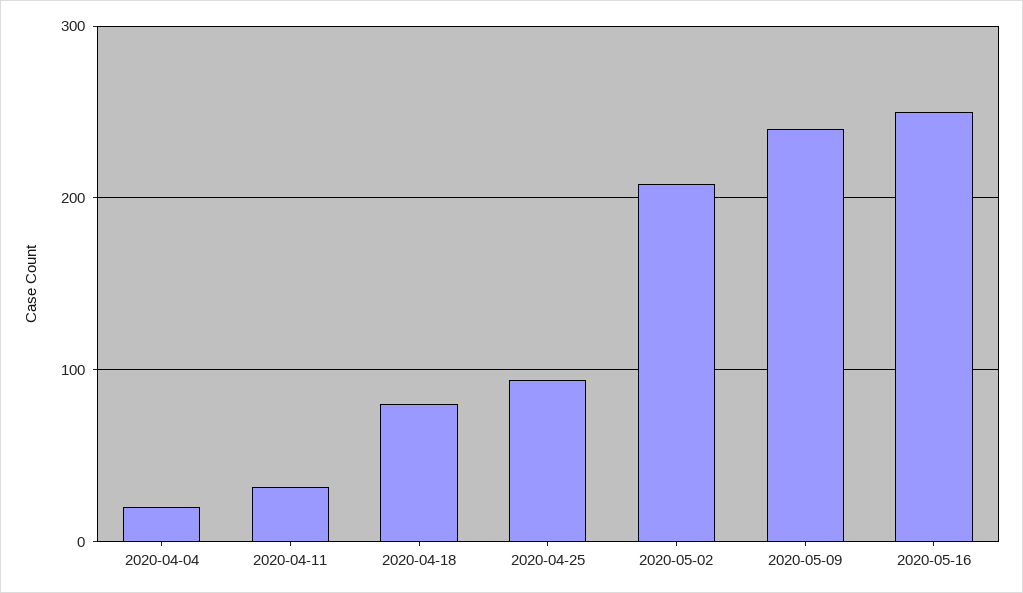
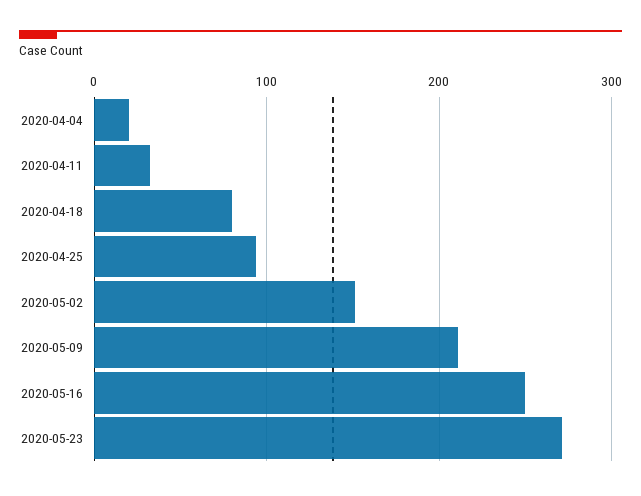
2020-05-02: 210 -> 150
2020-05-09: 240 -> 210
2020-05-23: none -> 270

